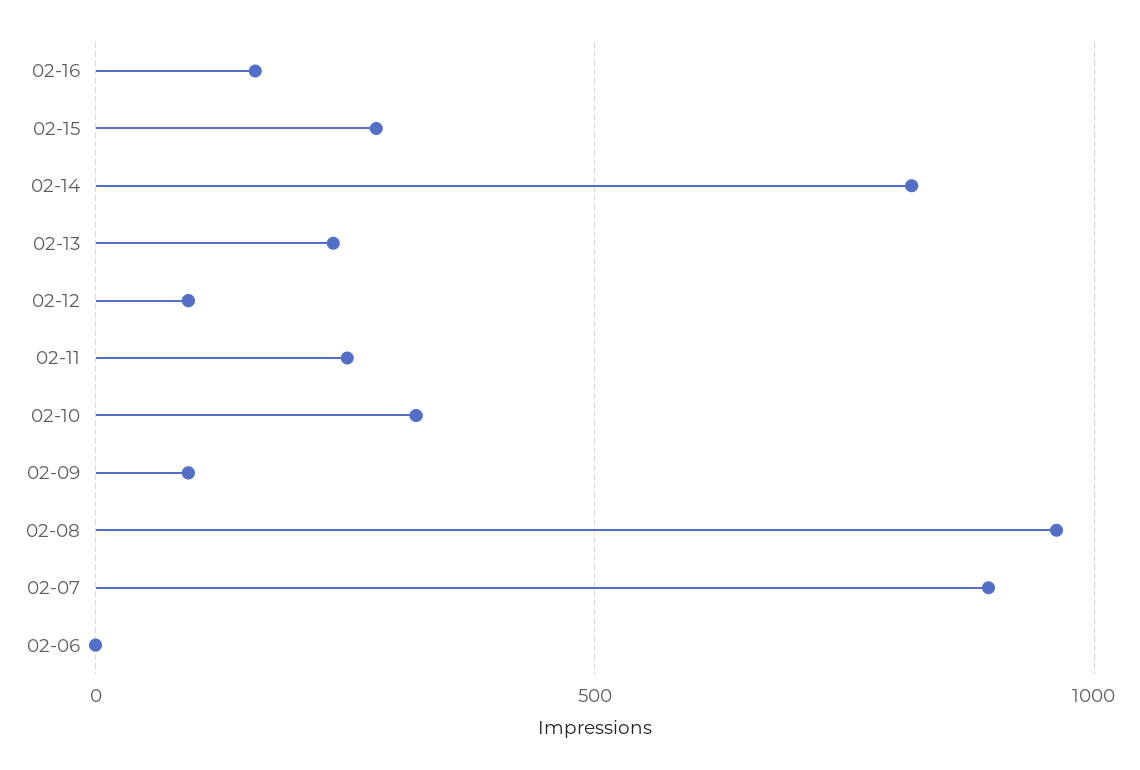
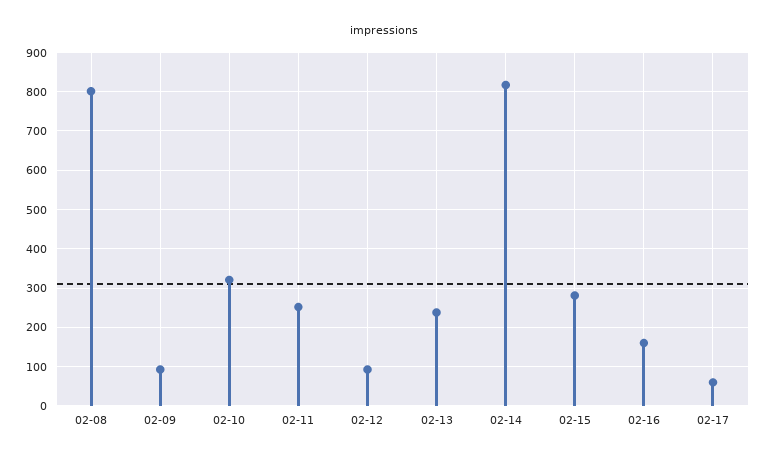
02-08: 950 -> 800
02-07: 900 -> none
02-06: 0 -> none
02-17: none -> 60

